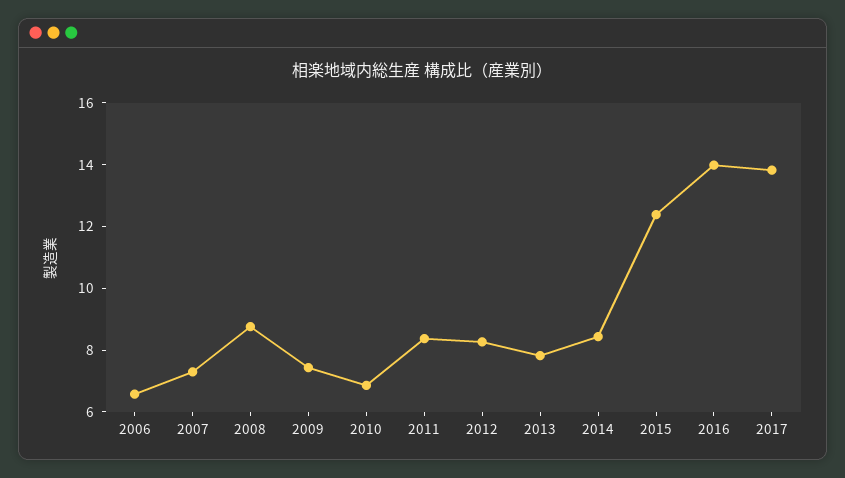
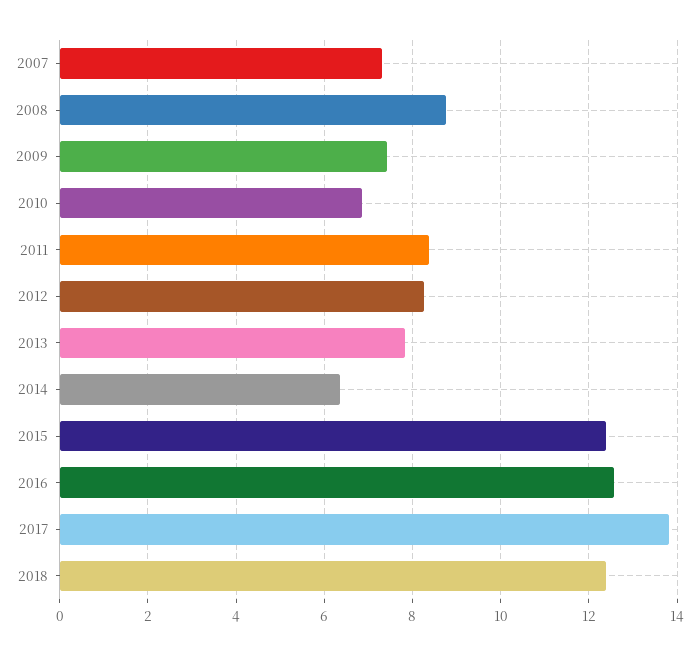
2006: 6.5 -> none
2014: 8.5 -> 6.4
2016: 14 -> 12.6
2018: none -> 12.4

